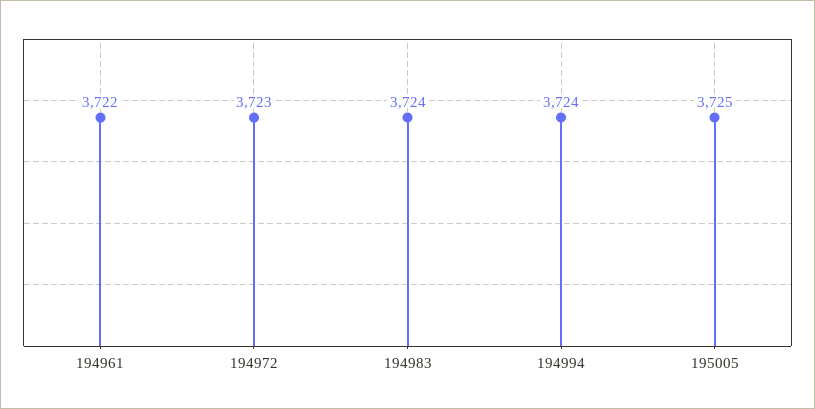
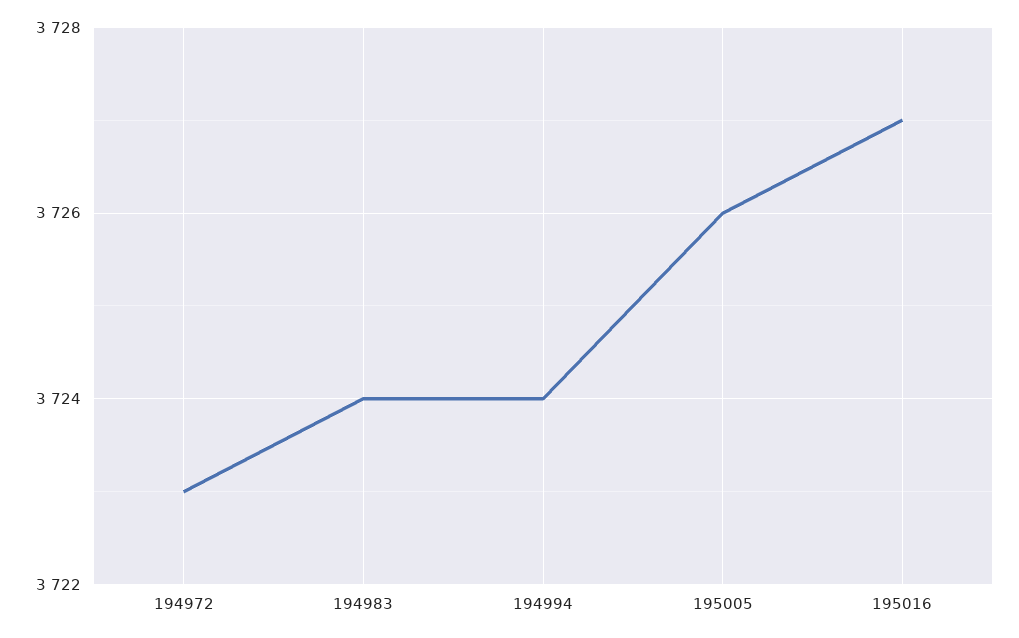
194961: 3722 -> none
195005: 3725 -> 3726
195016: none -> 3727

